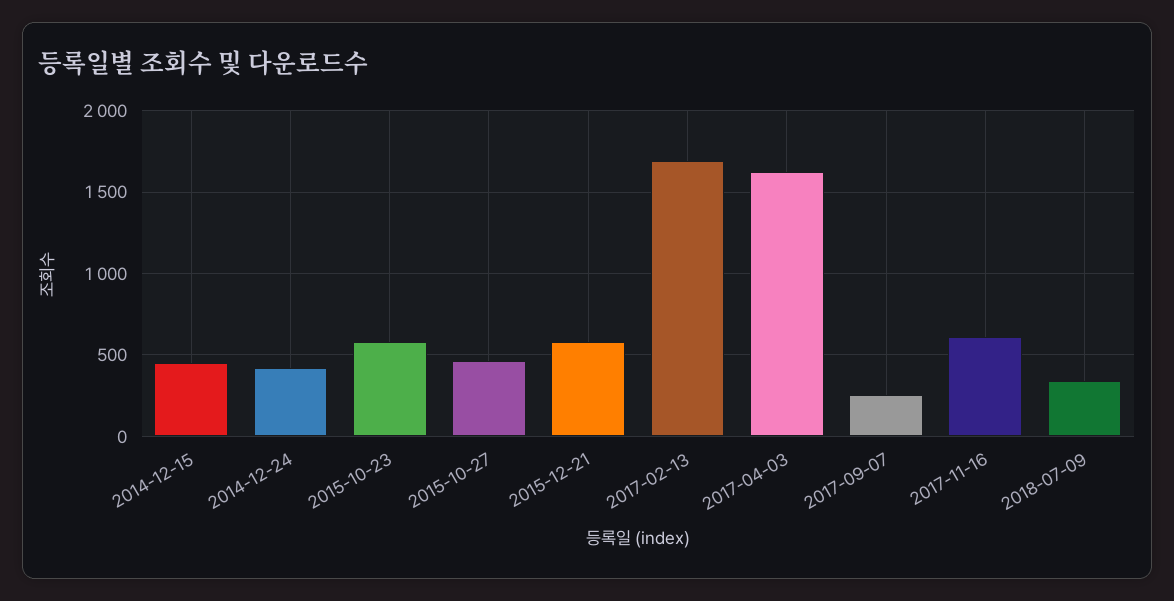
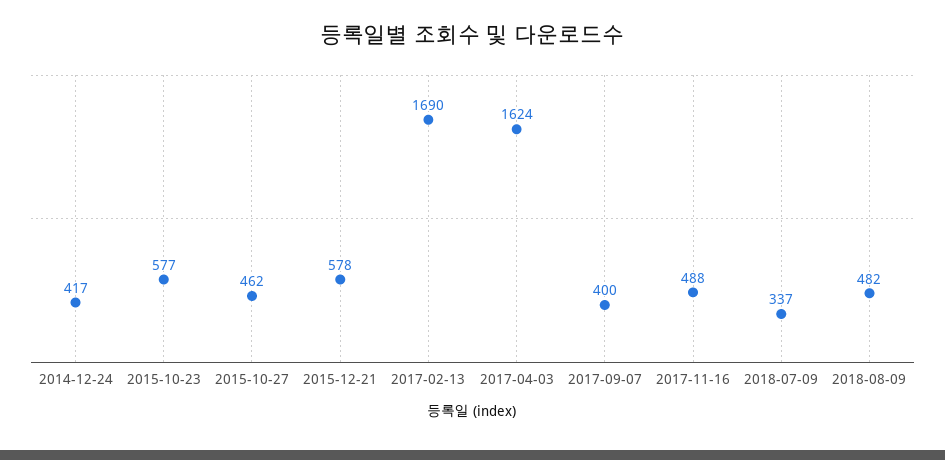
2014-12-15: 450 -> none
2017-09-07: 250 -> 400
2017-11-16: 600 -> 488
2018-08-09: none -> 482

